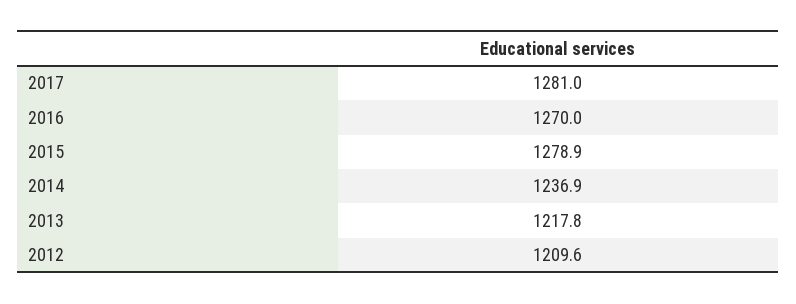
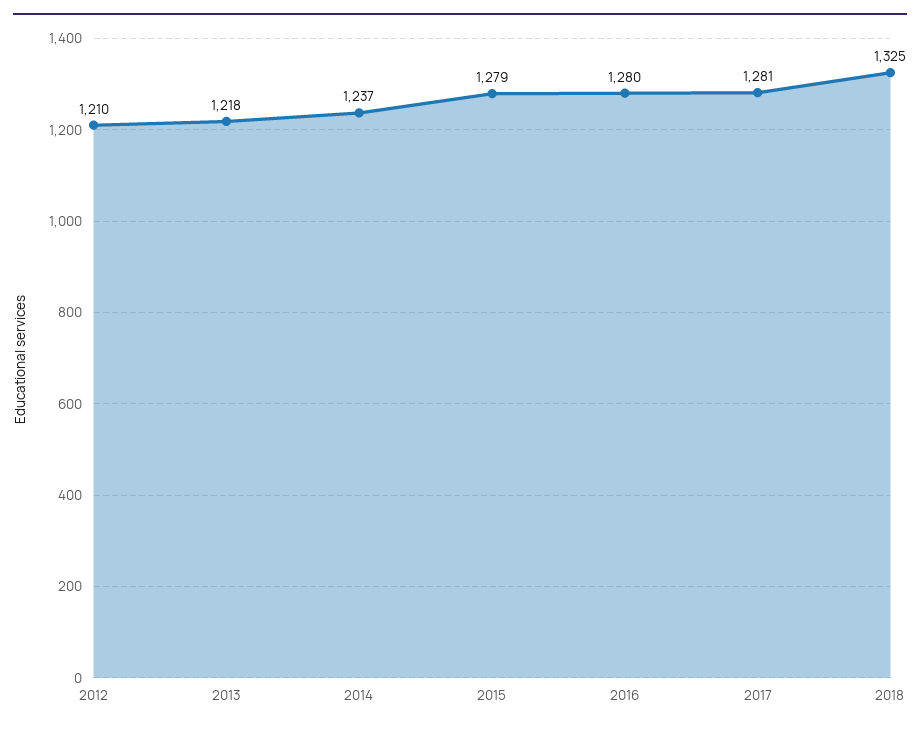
2016: 1270 -> 1280
2018: none -> 1325

